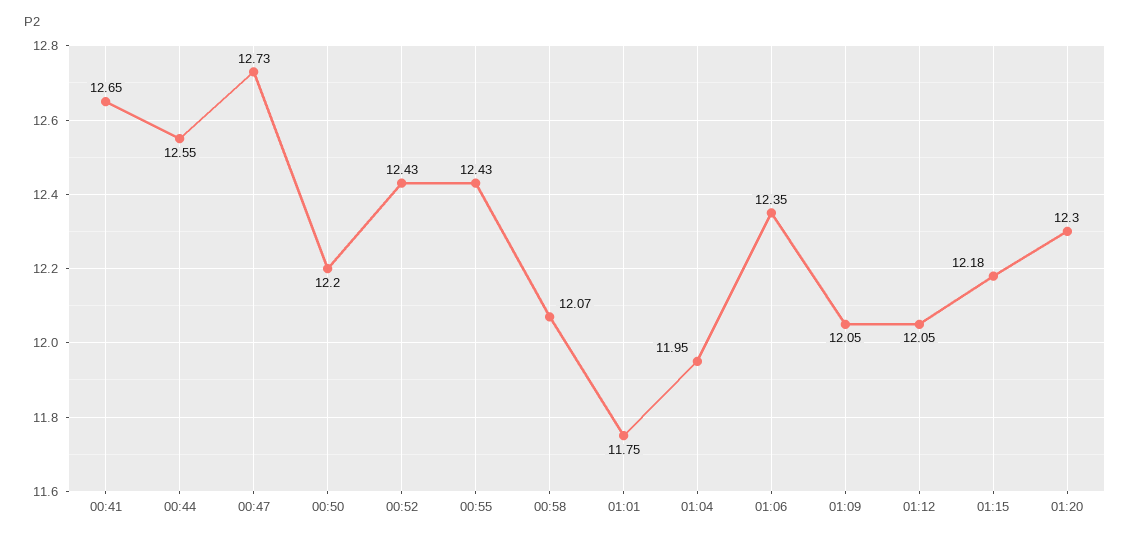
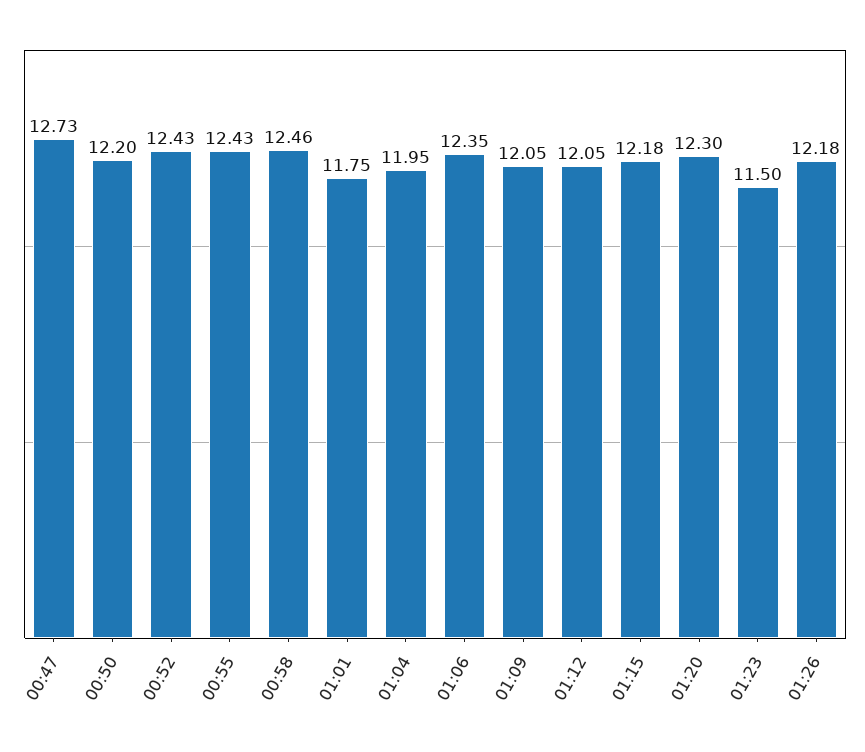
00:41: 12.65 -> none
00:44: 12.55 -> none
00:58: 12.07 -> 12.46
01:23: none -> 11.5
01:26: none -> 12.18

